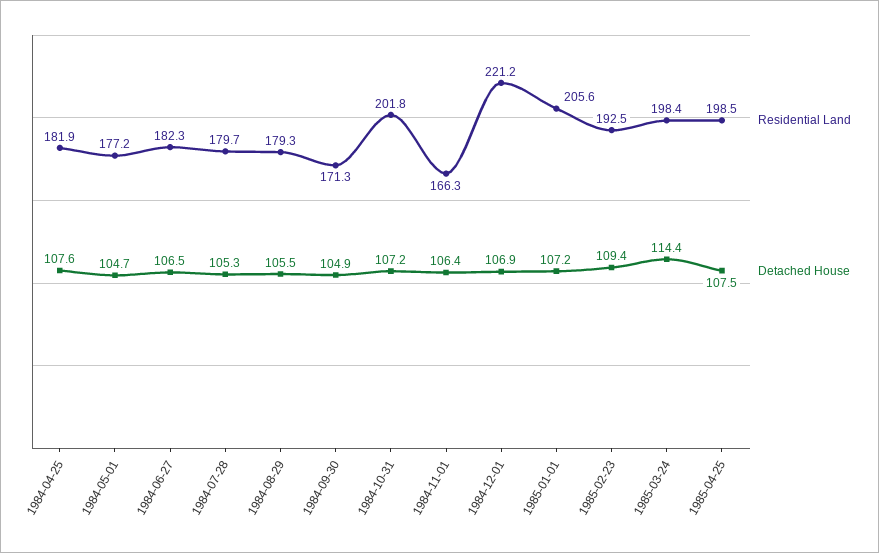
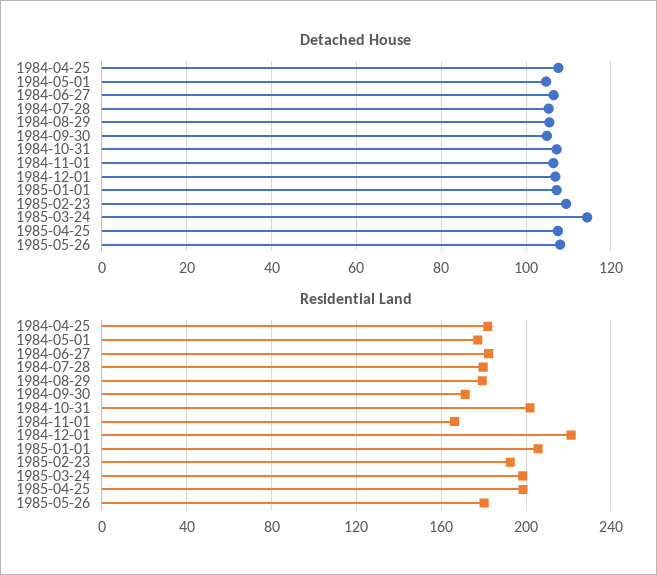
Detached House, 1985-05-26: none -> 108
Residential Land, 1985-05-26: none -> 180

